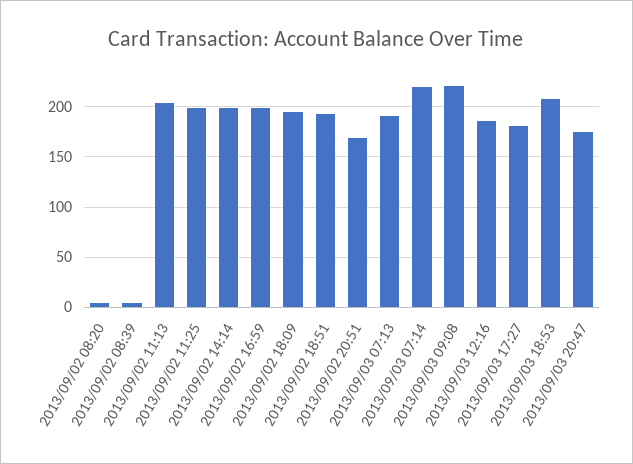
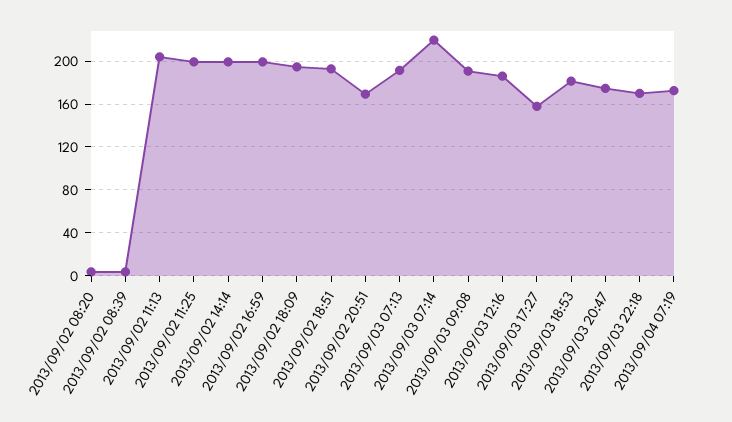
2013/09/03 09:08: 220 -> 190
2013/09/03 17:27: 180 -> 160
2013/09/03 18:53: 210 -> 180
2013/09/03 22:18: none -> 170
2013/09/04 07:19: none -> 170

